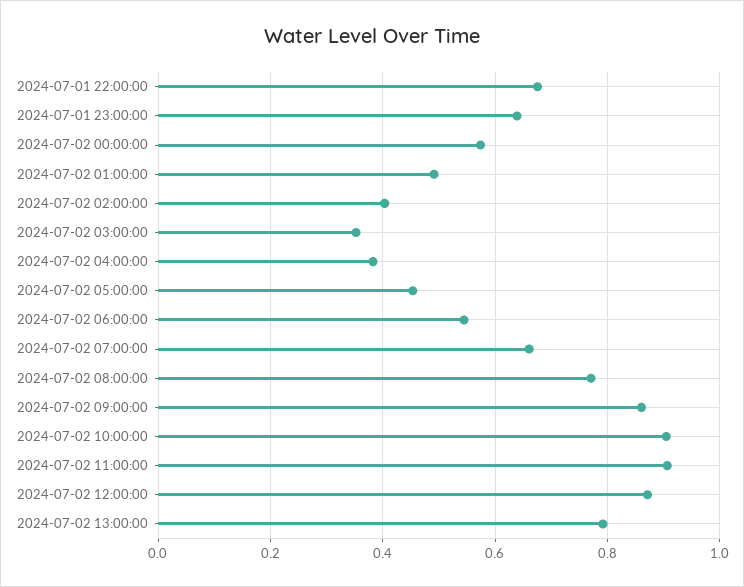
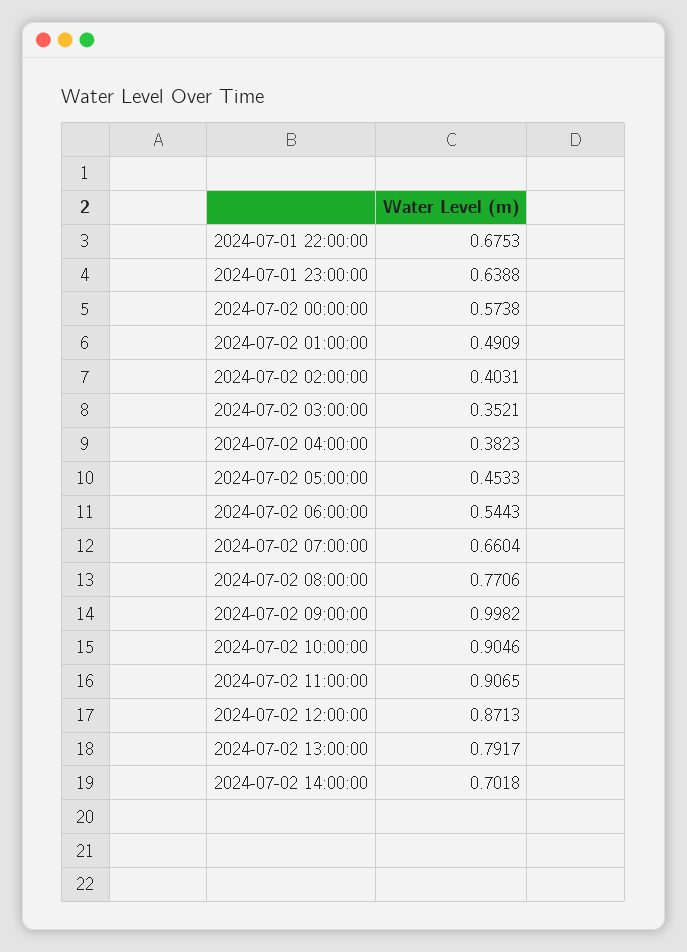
2024-07-02 09:00:00: 0.86 -> 0.9982
2024-07-02 14:00:00: none -> 0.7018

